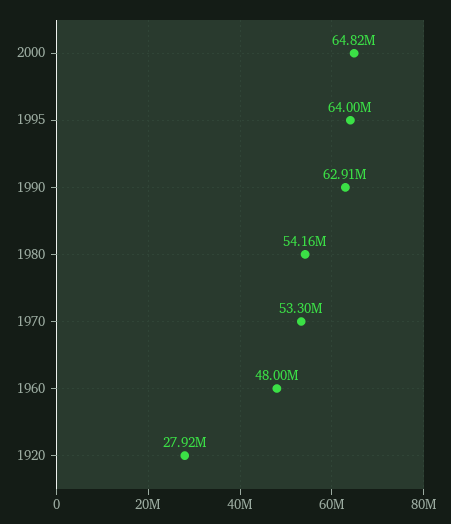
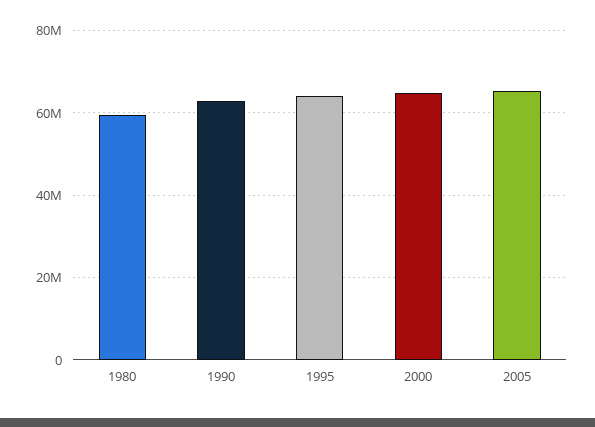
1980: 54160000 -> 60000000
1970: 53300000 -> none
1960: 48000000 -> none
1920: 27920000 -> none
2005: none -> 66000000

